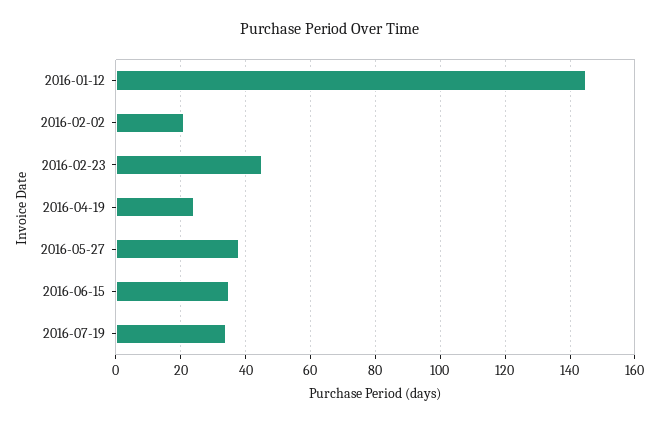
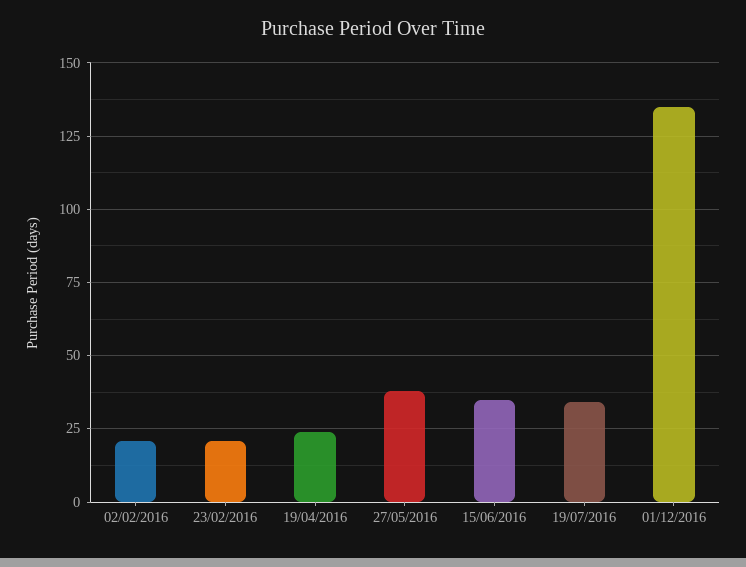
2016-01-12: 145 -> none
2016-02-23: 45 -> 20
01/12/2016: none -> 135

